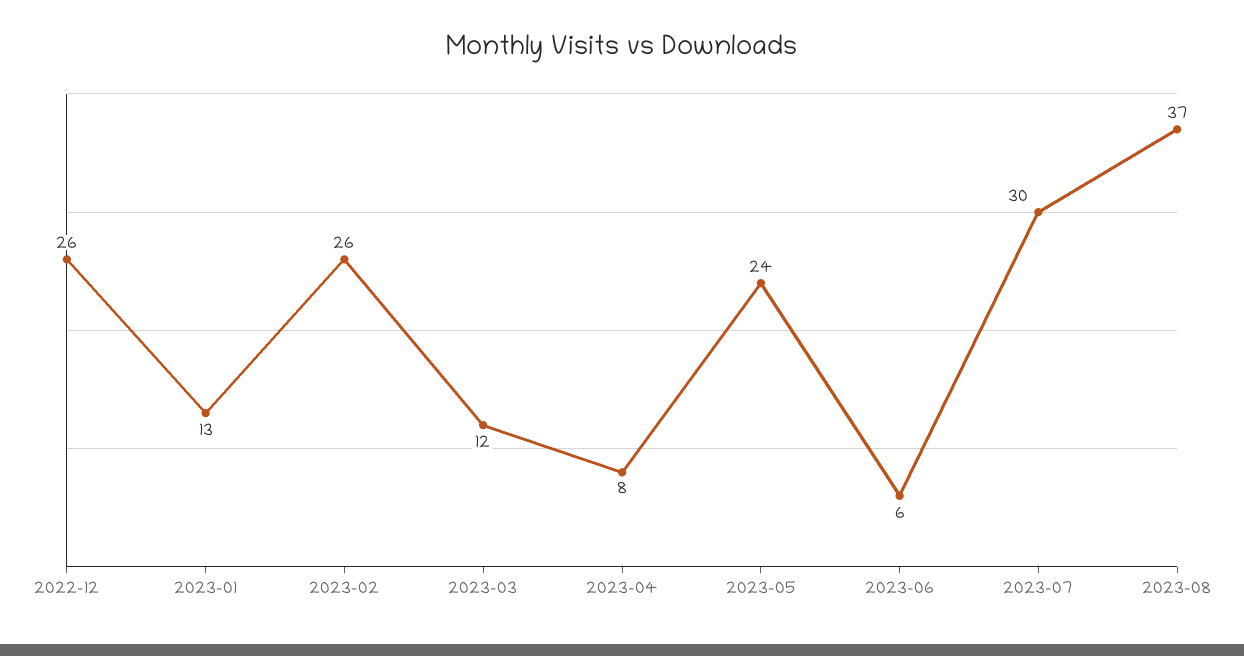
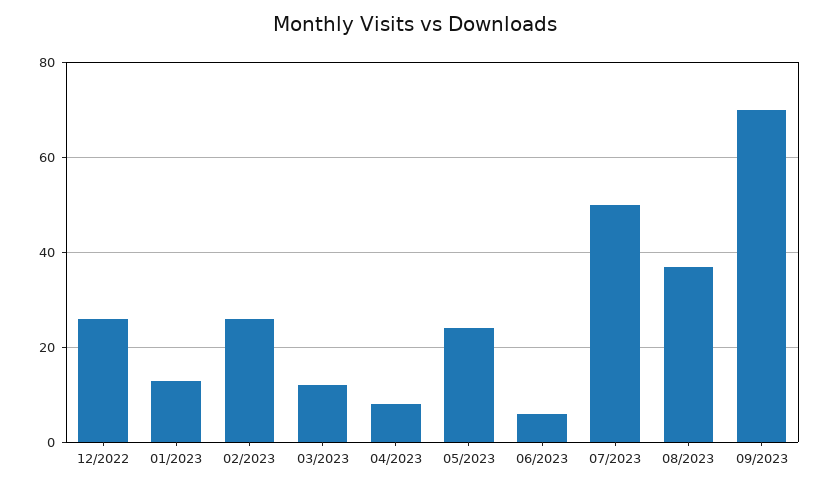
2023-07: 30 -> 50
09/2023: none -> 70

